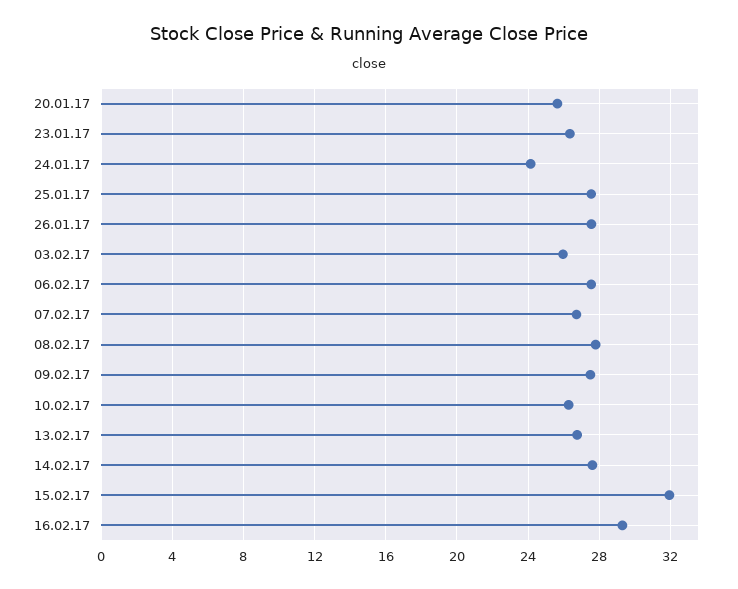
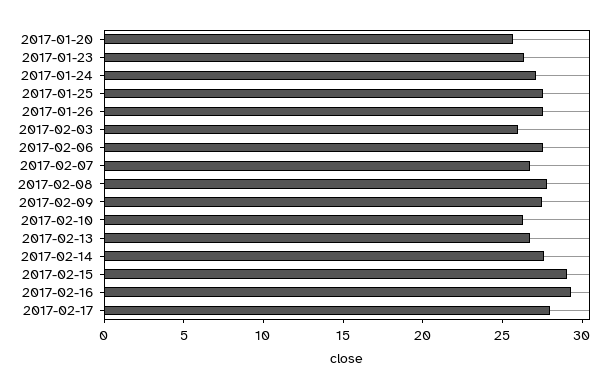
24.01.17: 24 -> 27
15.02.17: 32 -> 29
2017-02-17: none -> 28

